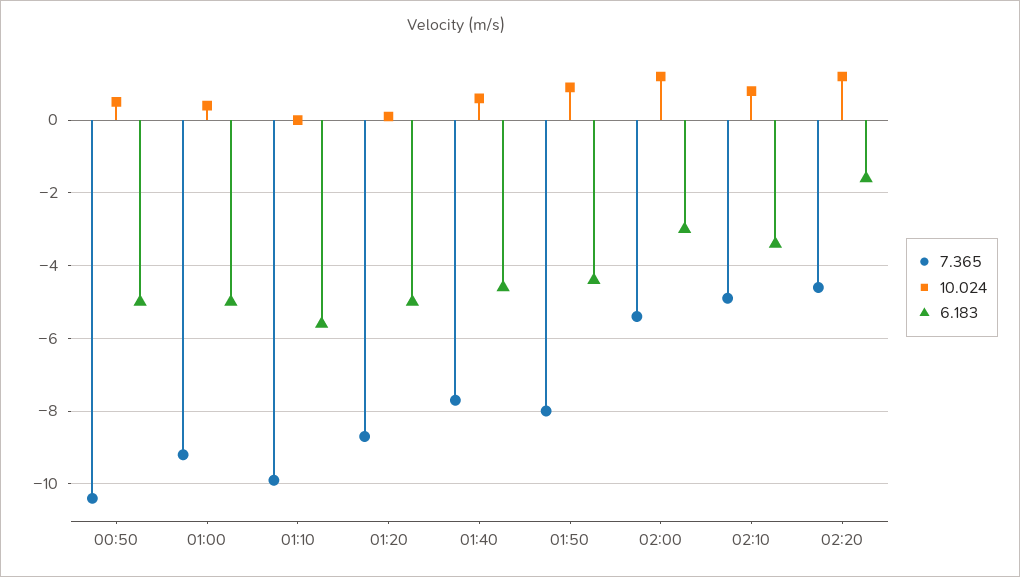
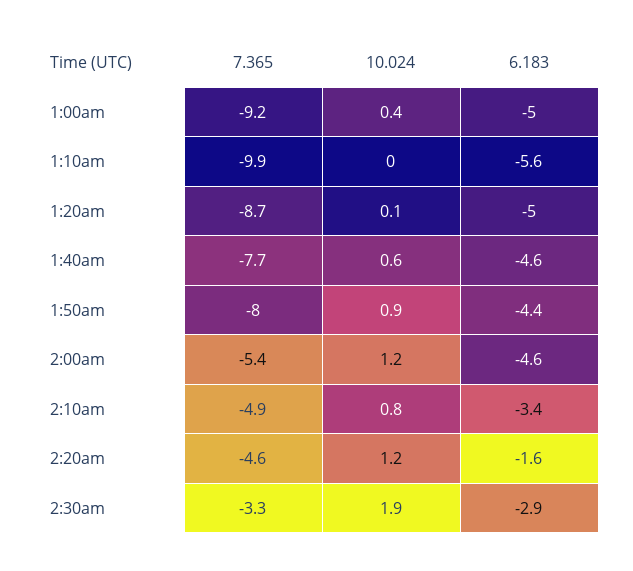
7.365, 00:50: -10.5 -> none
10.024, 00:50: 0.5 -> none
6.183, 00:50: -5 -> none
6.183, 02:00: -3 -> -4.6
7.365, 2:30am: none -> -3.3
10.024, 2:30am: none -> 1.9
6.183, 2:30am: none -> -2.9

